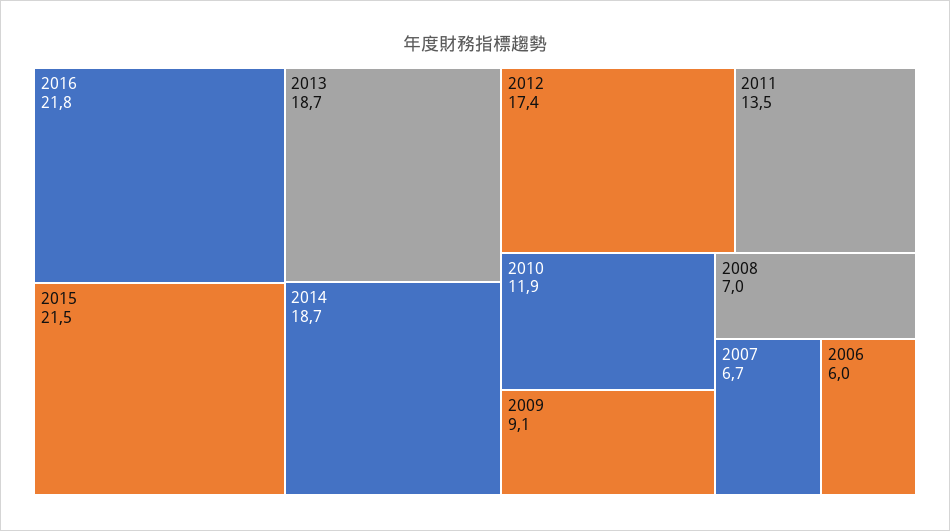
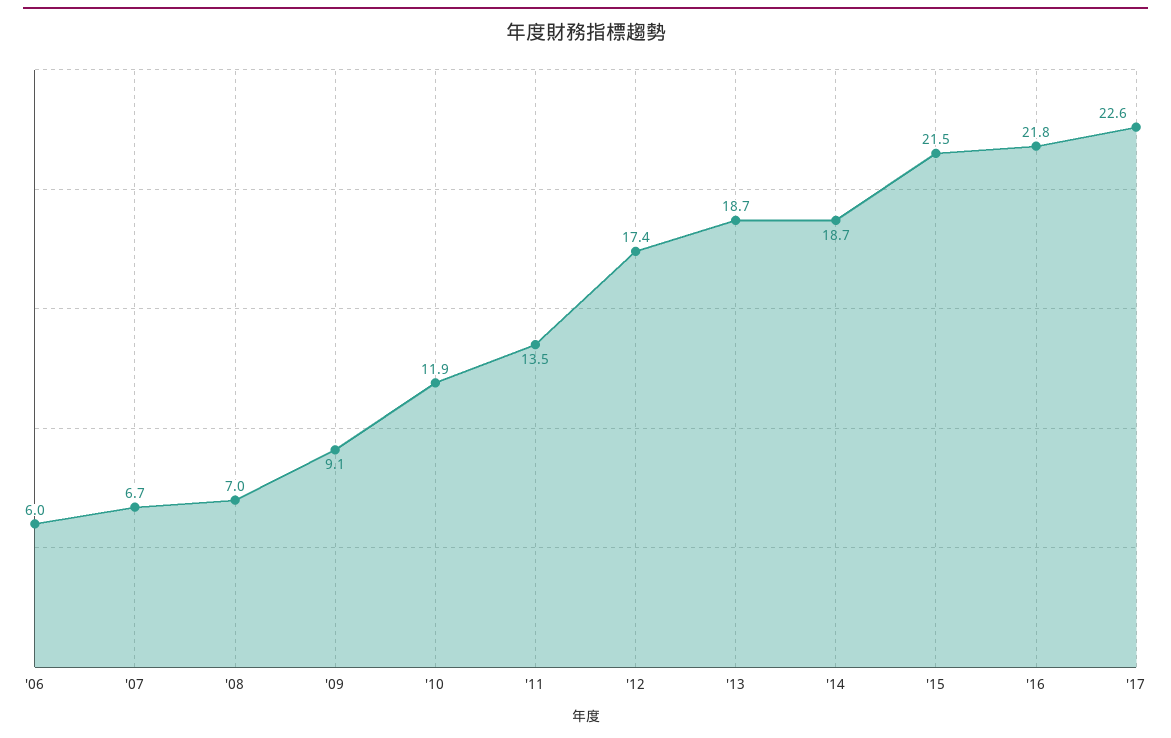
'17: none -> 22.6

